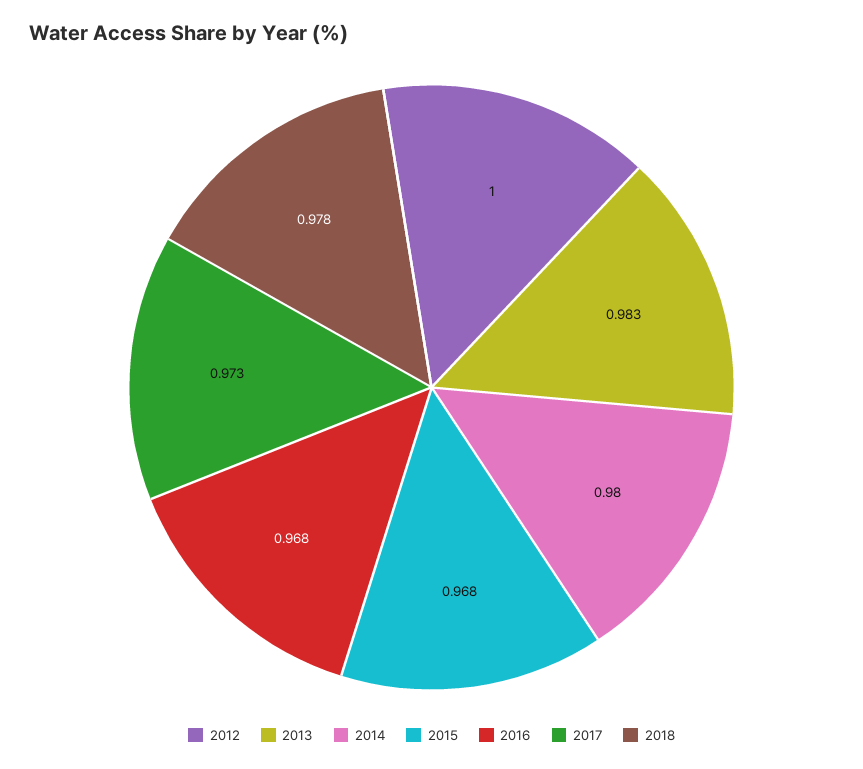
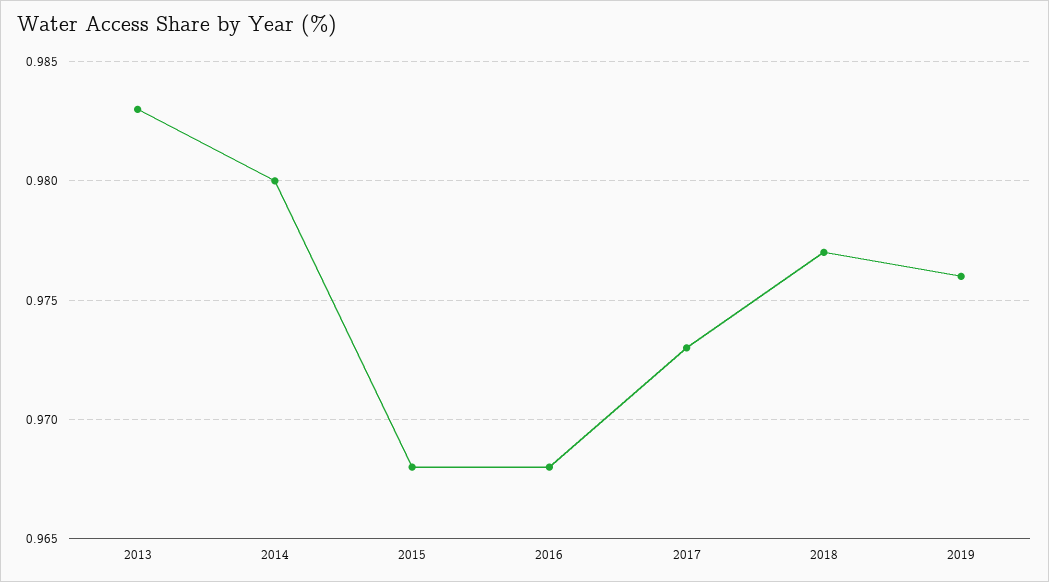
2012: 1 -> none
2018: 0.978 -> 0.977
2019: none -> 0.976

